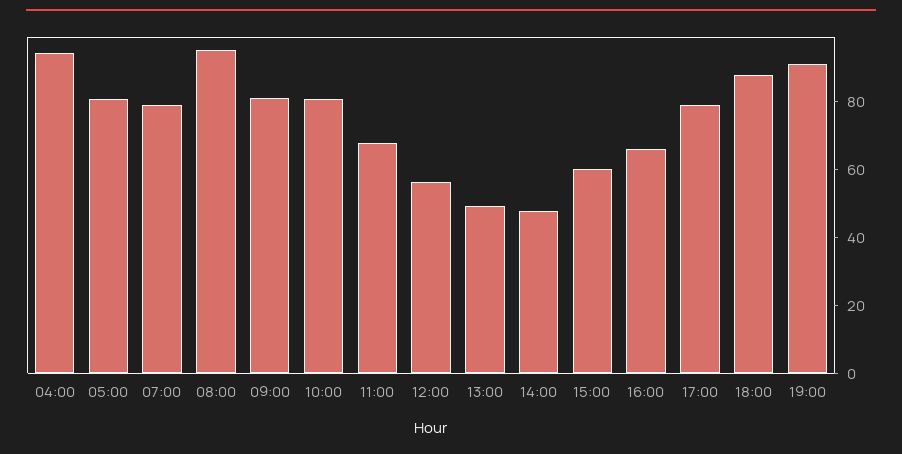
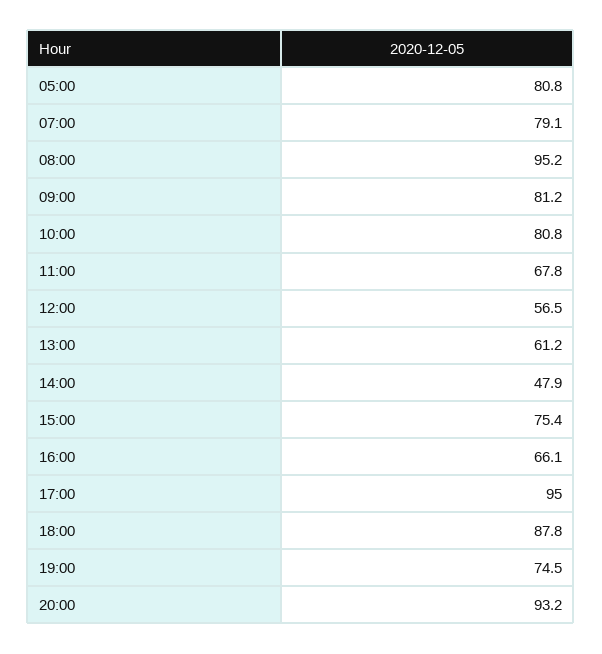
04:00: 95 -> none
13:00: 50 -> 61.2
15:00: 60 -> 75.4
17:00: 80 -> 95
19:00: 90 -> 74.5
20:00: none -> 93.2

